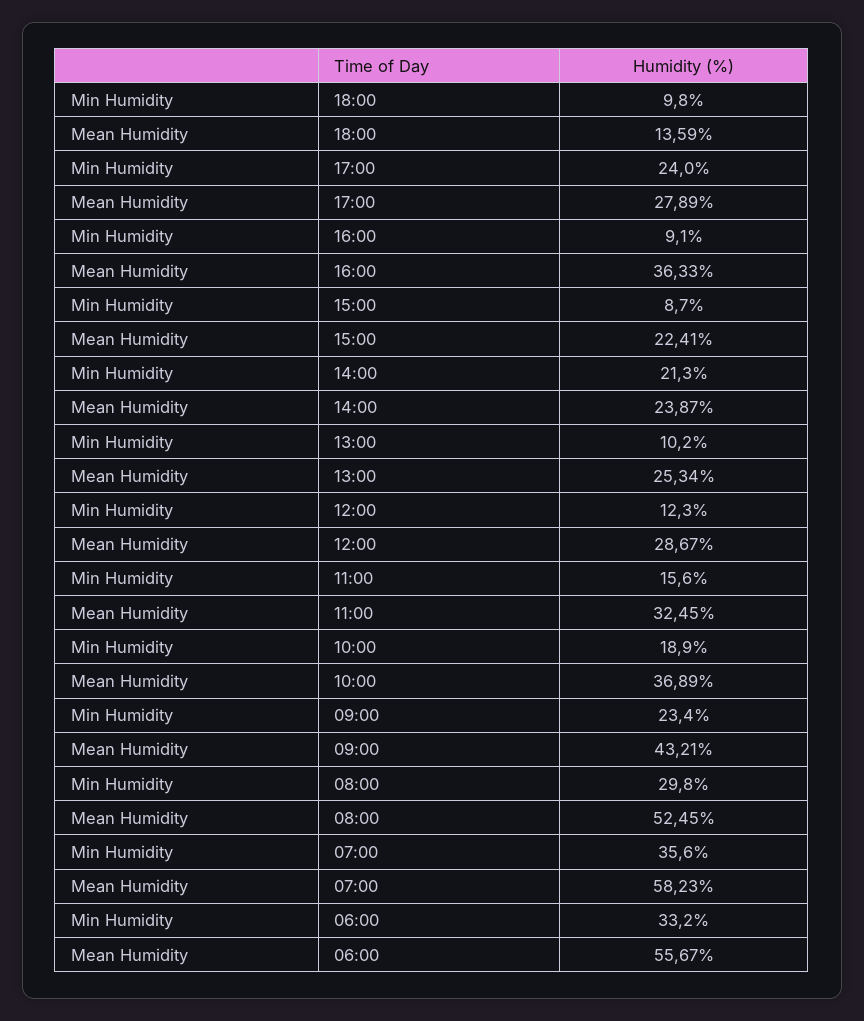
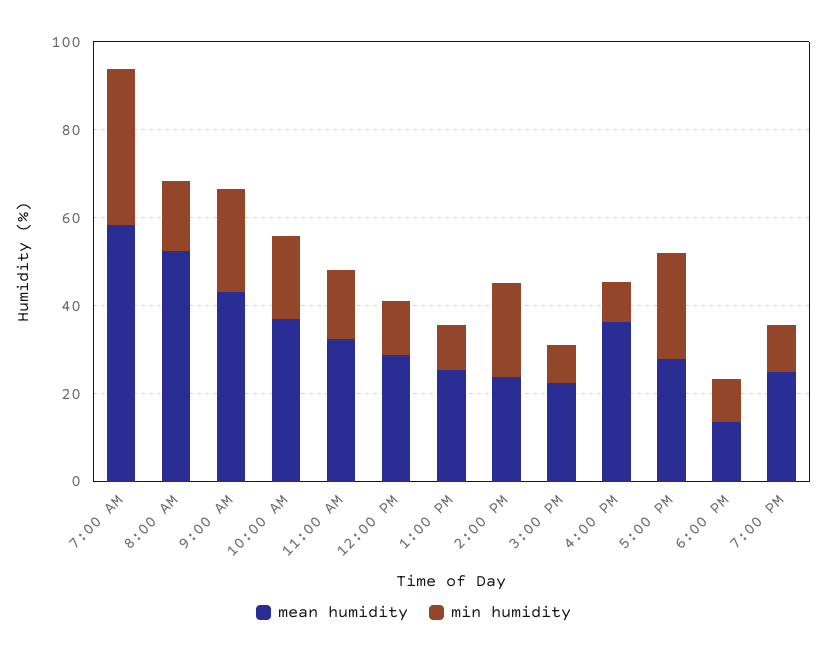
Min Humidity, 08:00: 29.8 -> 15
Min Humidity, 06:00: 33.2 -> none
Mean Humidity, 06:00: 55.67 -> none
Mean Humidity, 7:00 PM: none -> 25
Min Humidity, 7:00 PM: none -> 10

